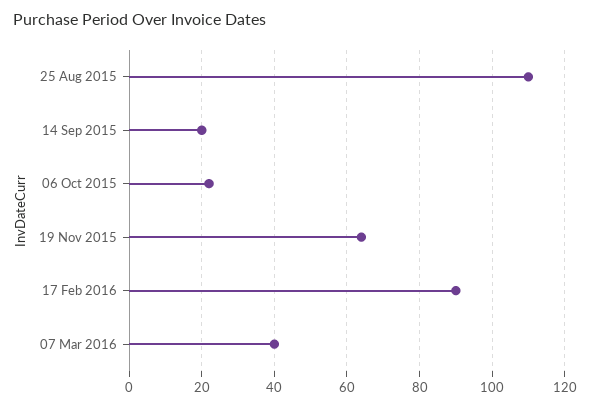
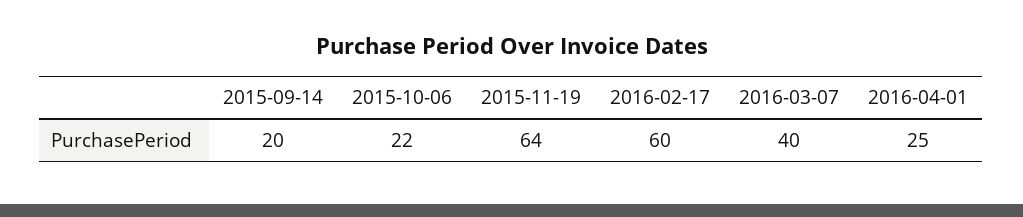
25 Aug 2015: 110 -> none
17 Feb 2016: 90 -> 60
2016-04-01: none -> 25

